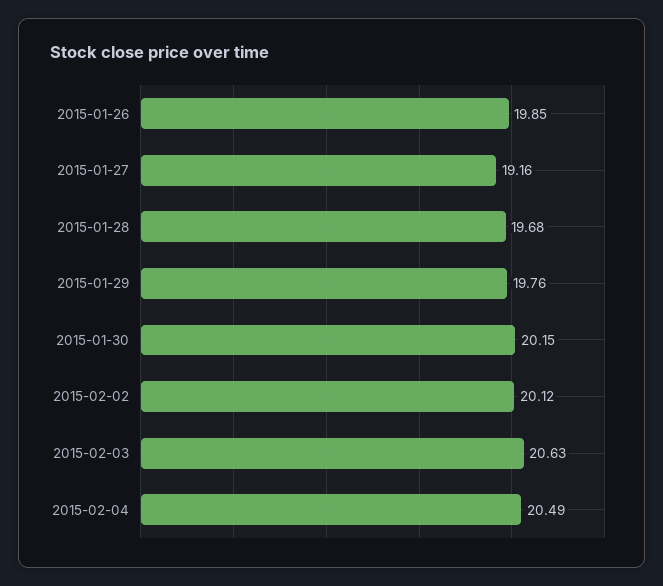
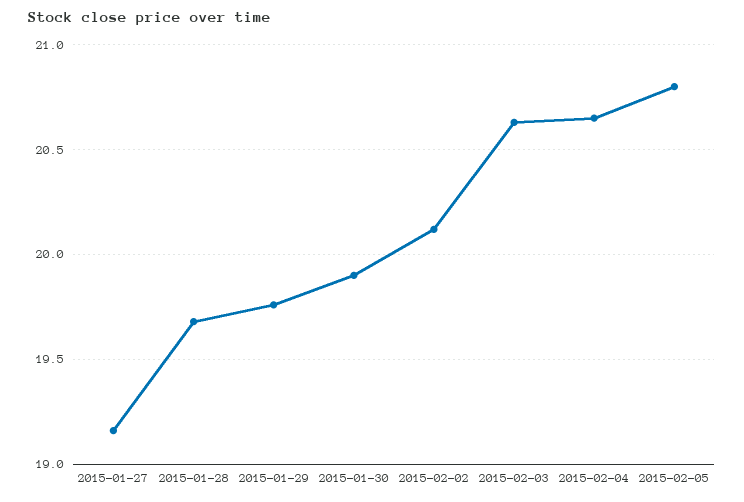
2015-01-26: 19.85 -> none
2015-01-30: 20.15 -> 19.9
2015-02-04: 20.49 -> 20.65
2015-02-05: none -> 20.8

